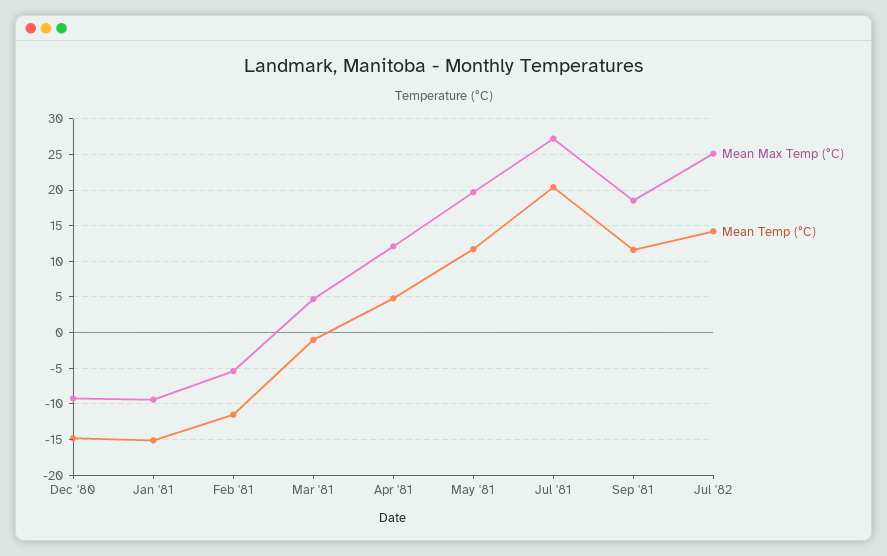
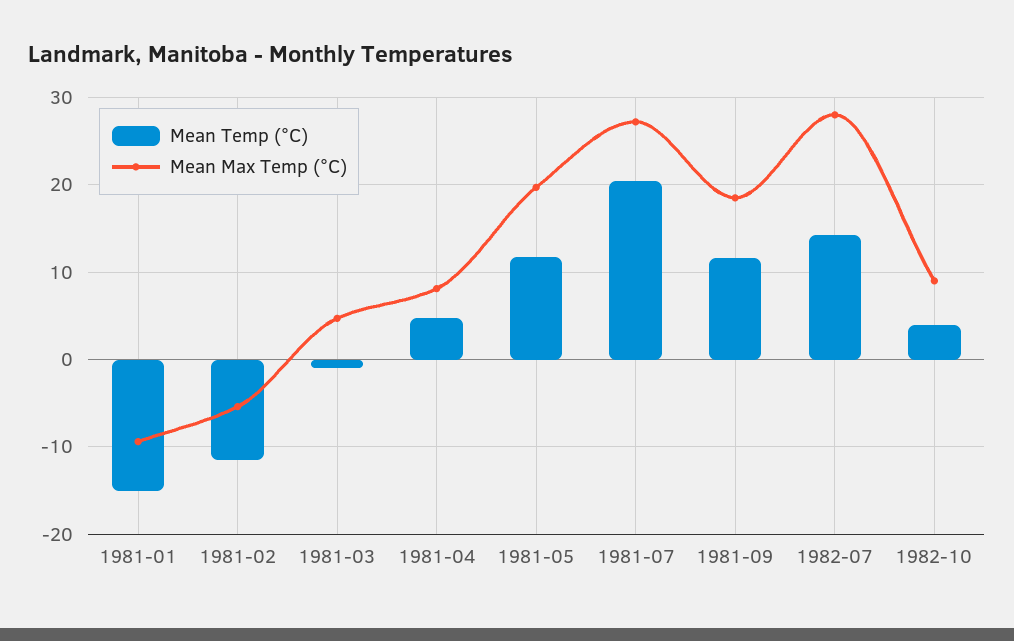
Mean Max Temp (°C), Dec '80: -9 -> none
Mean Temp (°C), Dec '80: -15 -> none
Mean Max Temp (°C), Apr '81: 12 -> 8
Mean Max Temp (°C), Jul '82: 25 -> 28
Mean Temp (°C), 1982-10: none -> 4
Mean Max Temp (°C), 1982-10: none -> 9

